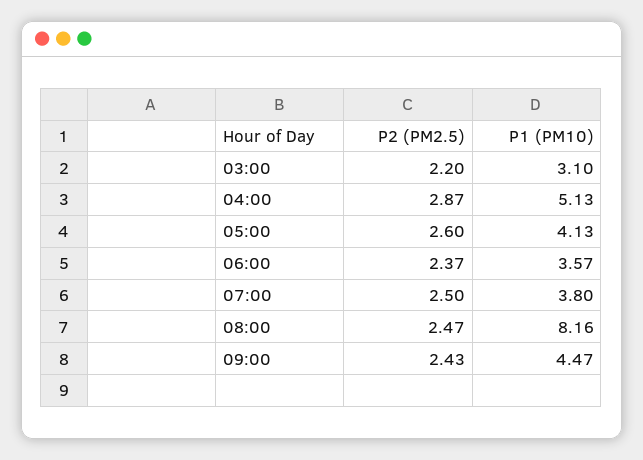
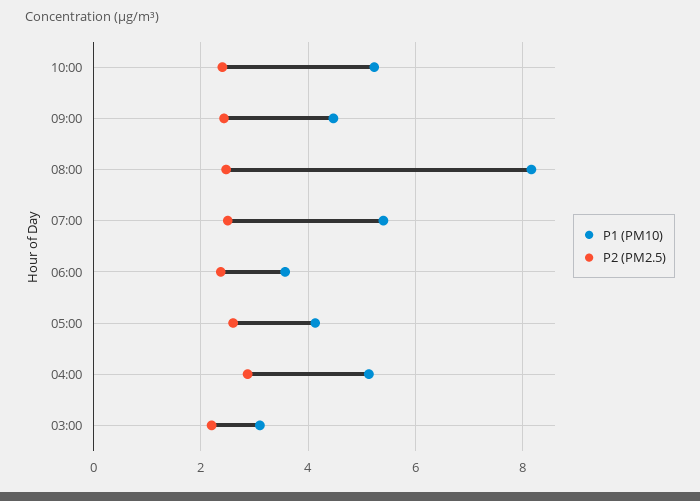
P1 (PM10), 07:00: 3.8 -> 5.4
P1 (PM10), 10:00: none -> 5.2
P2 (PM2.5), 10:00: none -> 2.4

